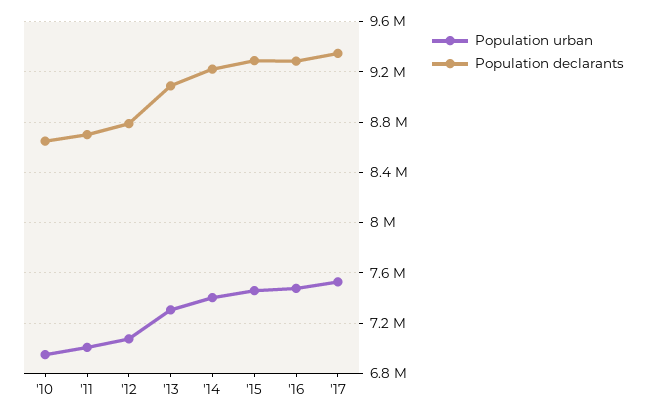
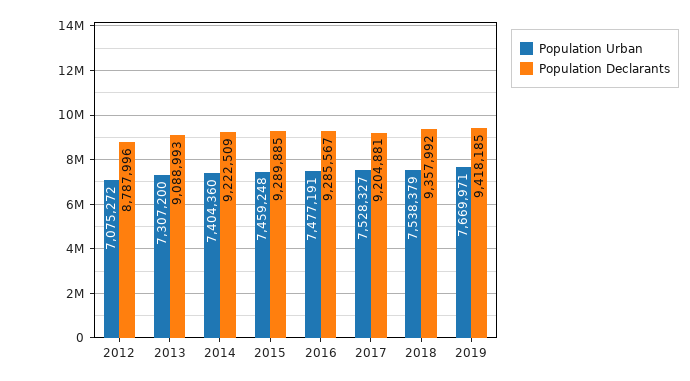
Population urban, '10: 6950000 -> none
Population declarants, '10: 8650000 -> none
Population urban, '11: 7000000 -> none
Population declarants, '11: 8700000 -> none
Population declarants, '17: 9350000 -> 9204881
Population urban, 2018: none -> 7538379
Population declarants, 2018: none -> 9357992
Population urban, 2019: none -> 7669971
Population declarants, 2019: none -> 9418185

